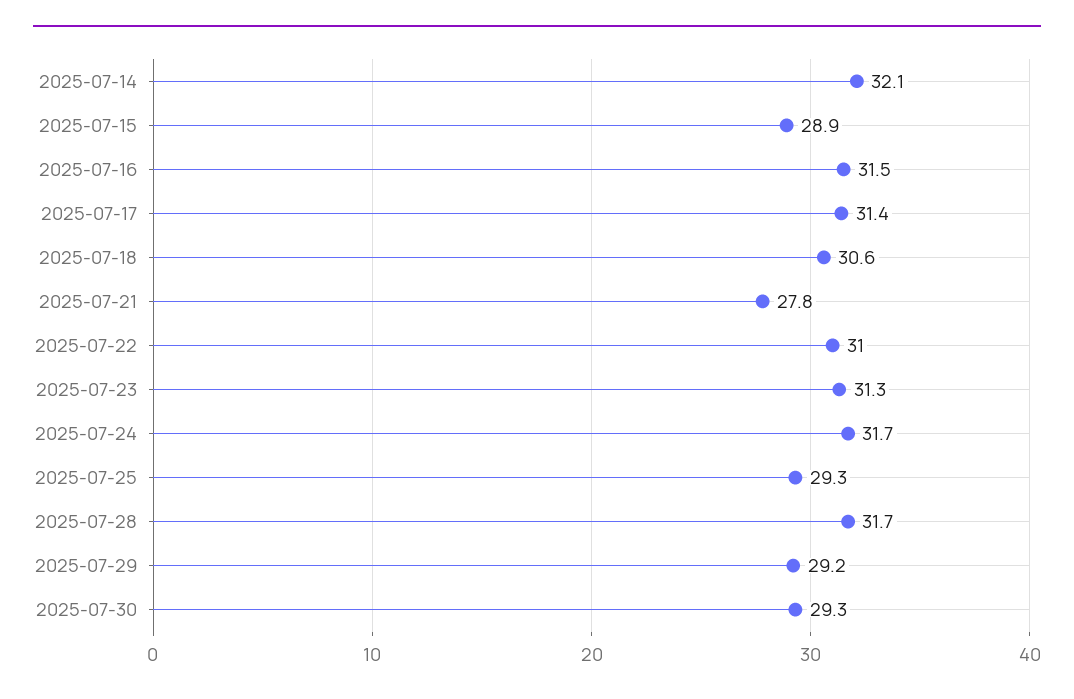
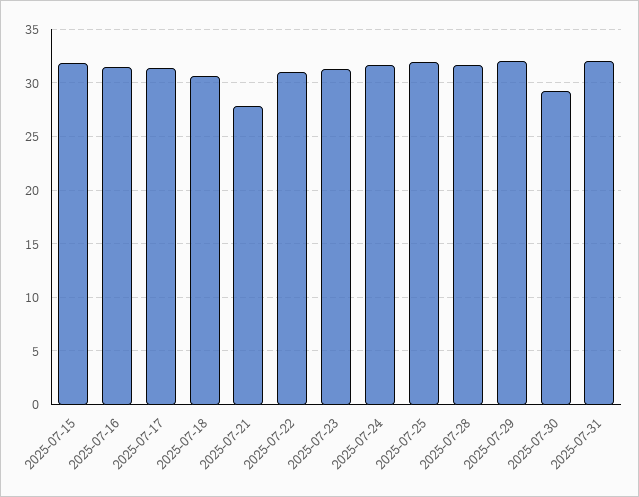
2025-07-14: 32.1 -> none
2025-07-15: 28.9 -> 32
2025-07-25: 29.3 -> 32
2025-07-29: 29.2 -> 32
2025-07-31: none -> 32

